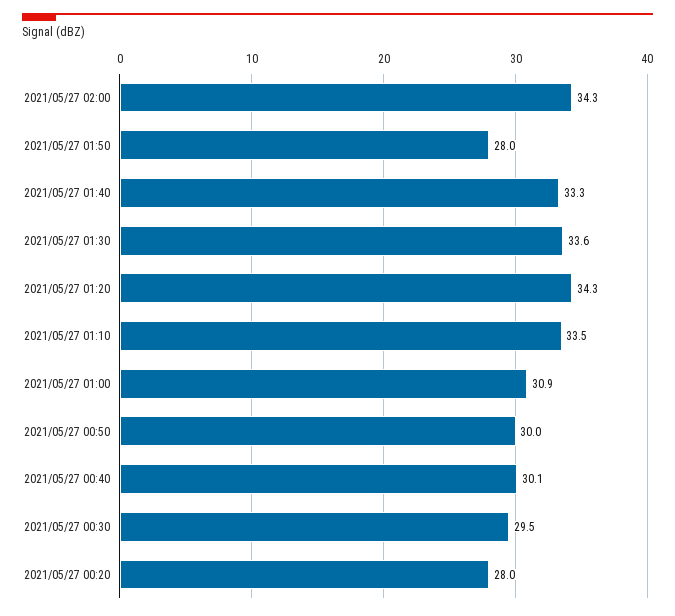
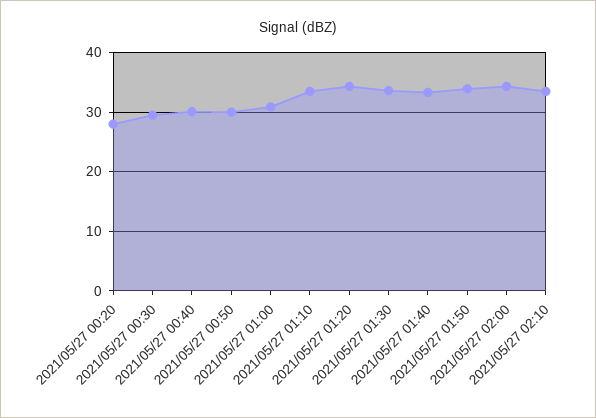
2021/05/27 01:50: 28 -> 34
2021/05/27 02:10: none -> 34

